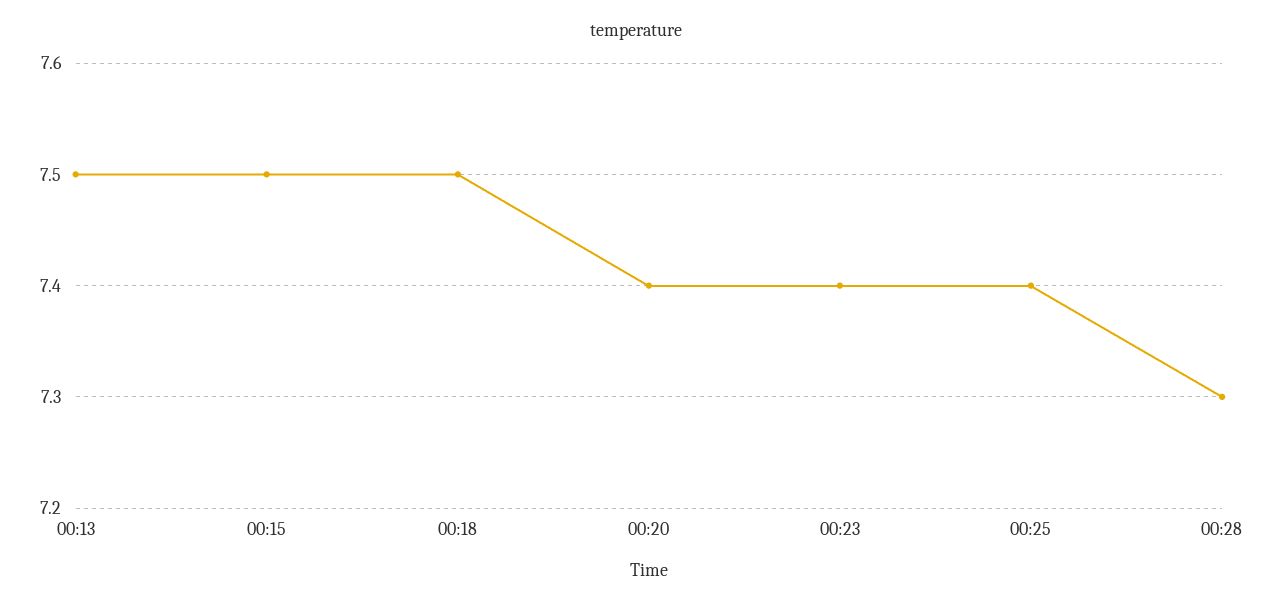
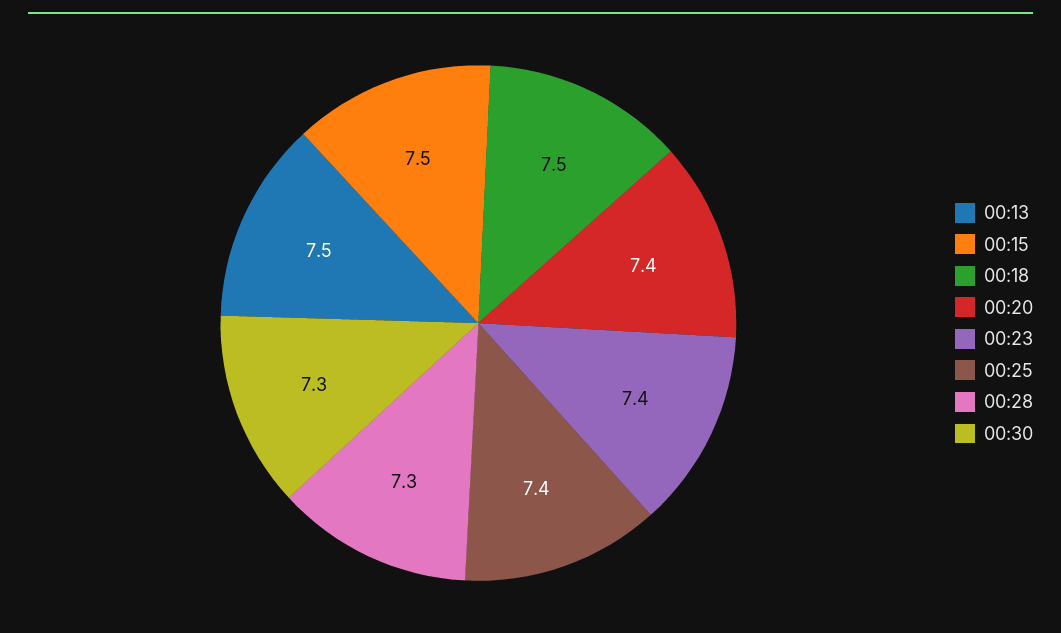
00:30: none -> 7.3

